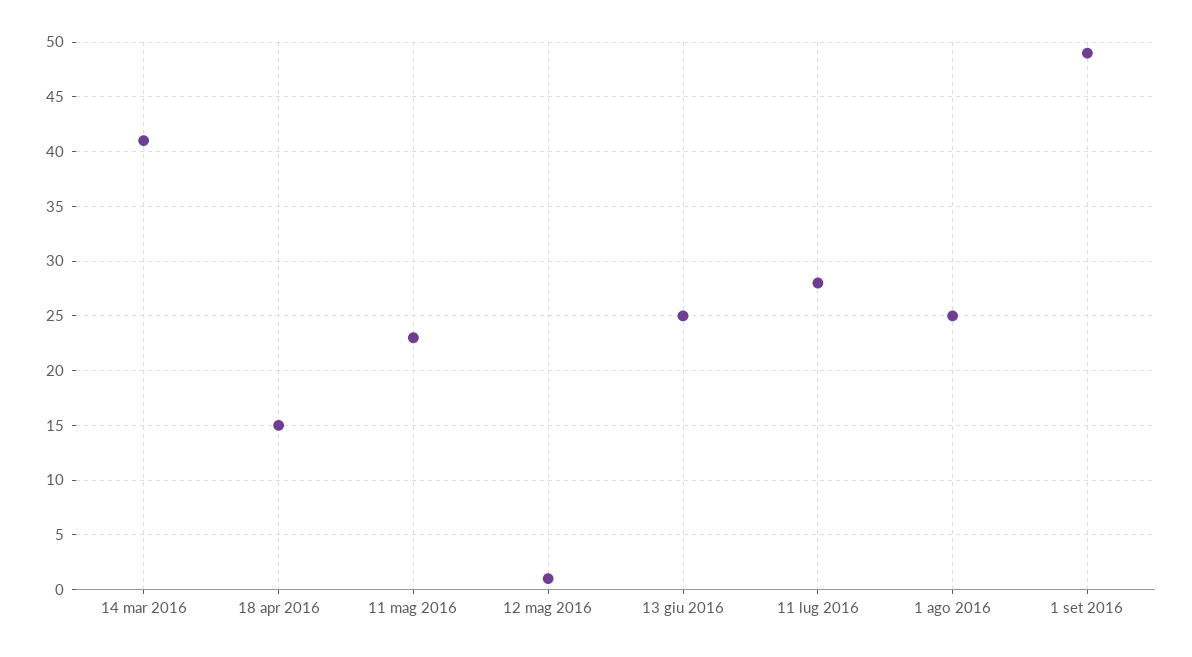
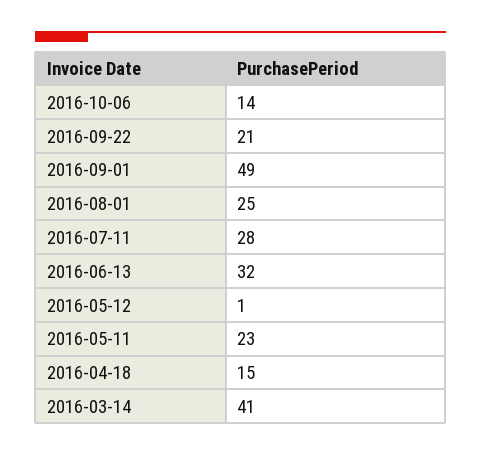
13 giu 2016: 25 -> 32
2016-10-06: none -> 14
2016-09-22: none -> 21

